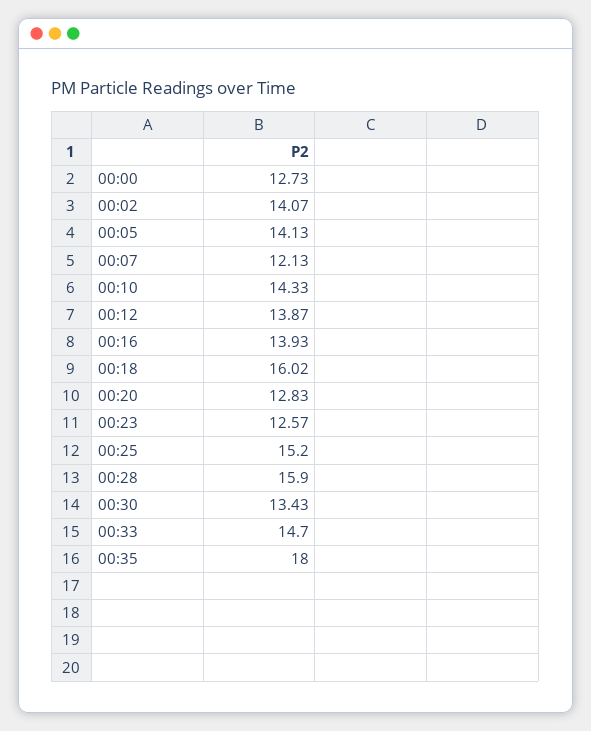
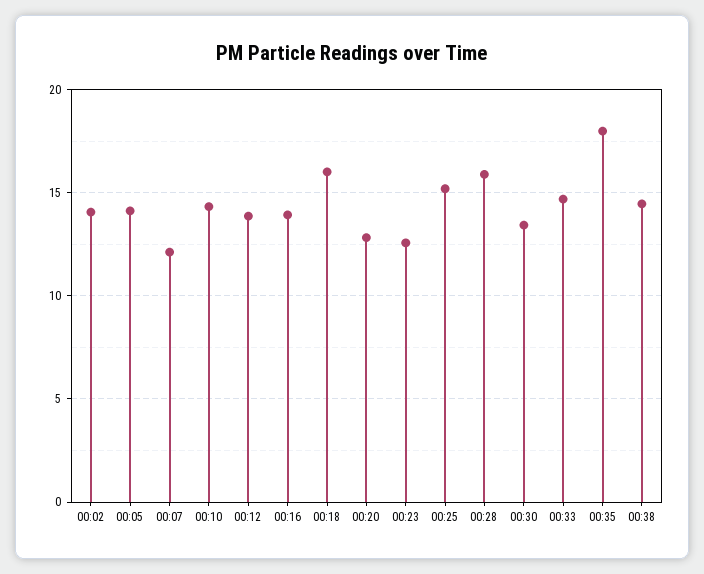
00:00: 12.73 -> none
00:38: none -> 14.5

